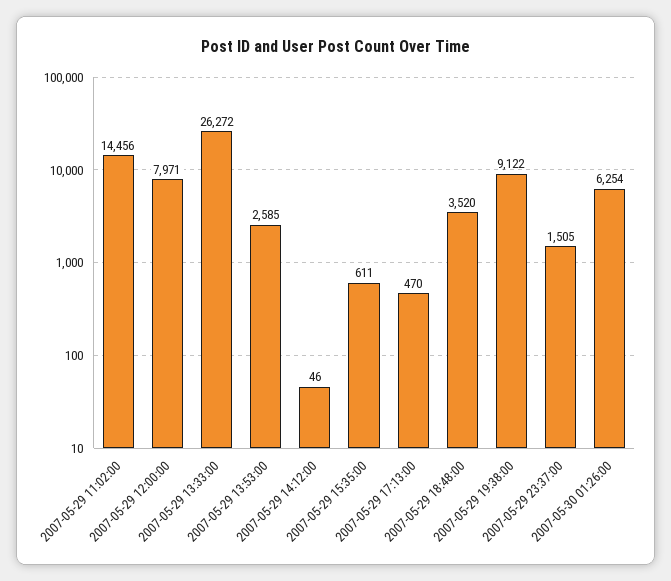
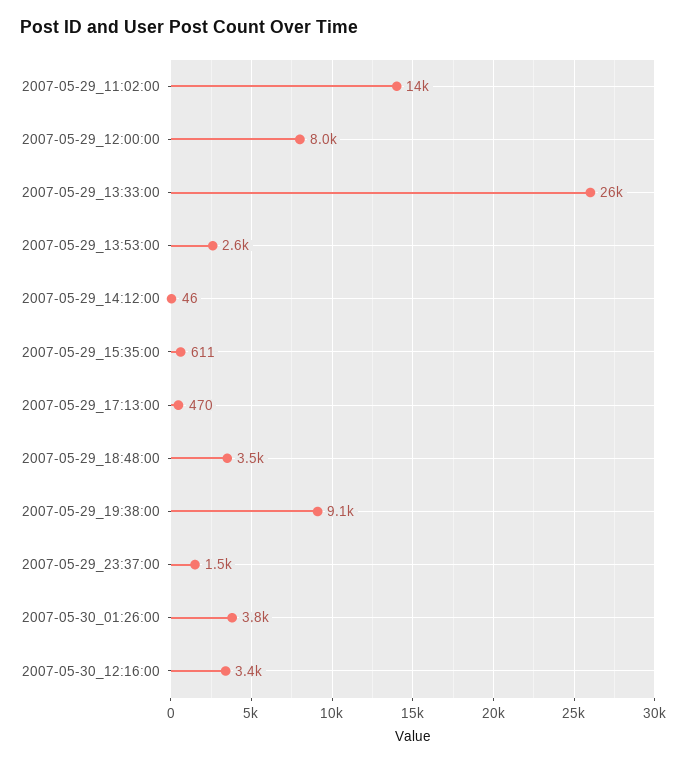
2007-05-30 01:26:00: 6254 -> 3800
2007-05-30_12:16:00: none -> 3400

